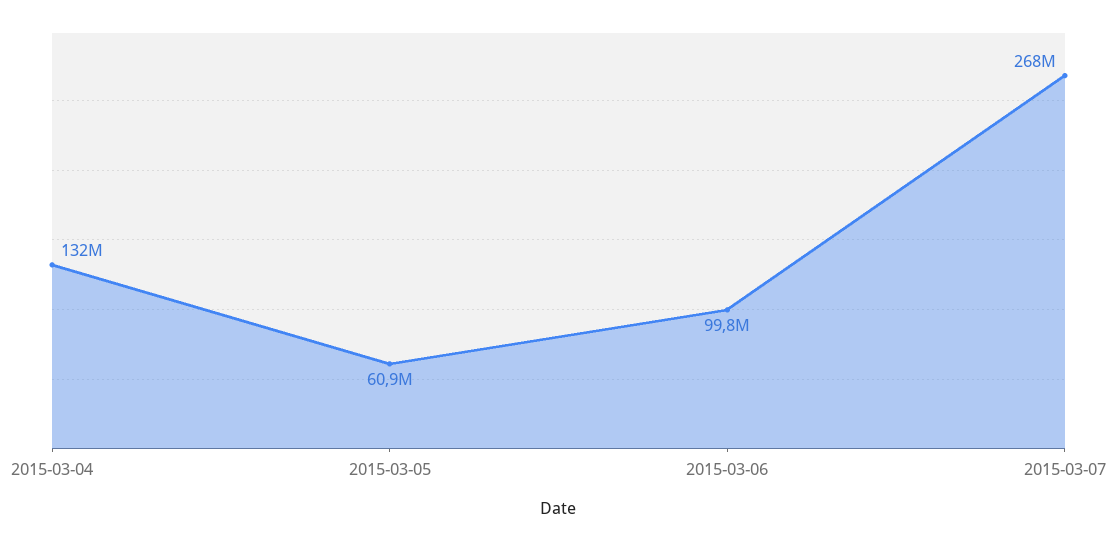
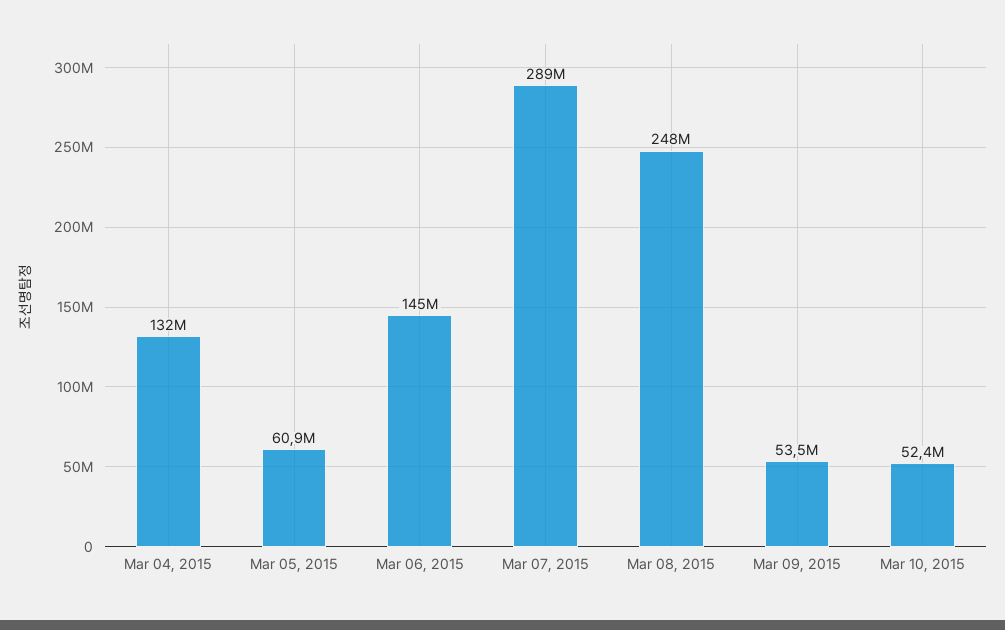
2015-03-06: 99800000 -> 145000000
2015-03-07: 268000000 -> 289000000
Mar 08, 2015: none -> 248000000
Mar 09, 2015: none -> 53500000
Mar 10, 2015: none -> 52400000

